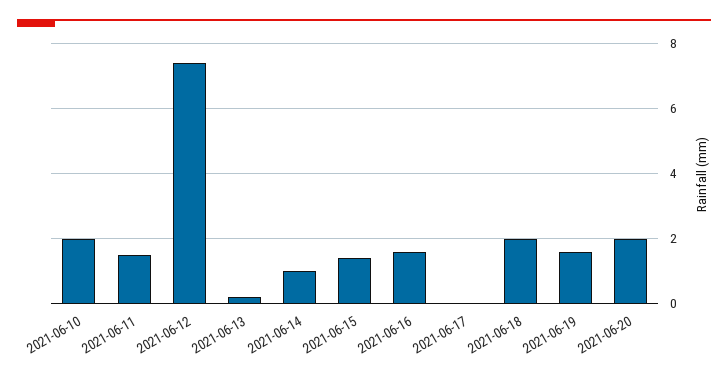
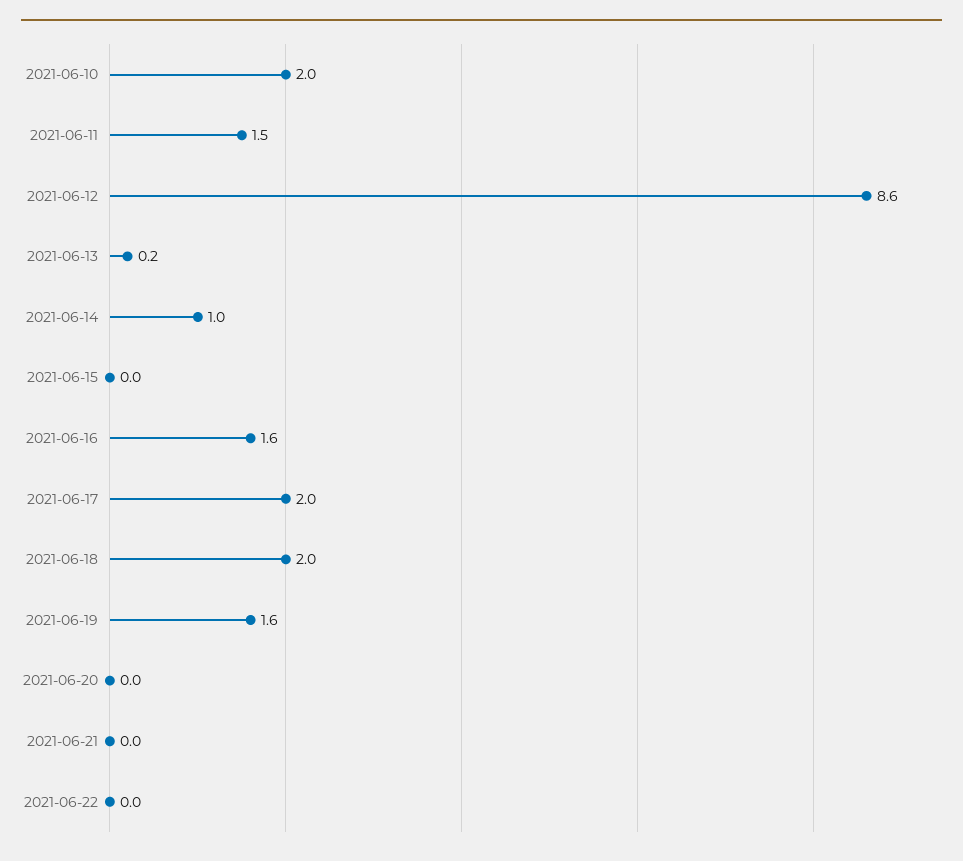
2021-06-12: 7.5 -> 8.6
2021-06-15: 1.5 -> 0
2021-06-17: 0 -> 2
2021-06-20: 2 -> 0
2021-06-21: none -> 0
2021-06-22: none -> 0

